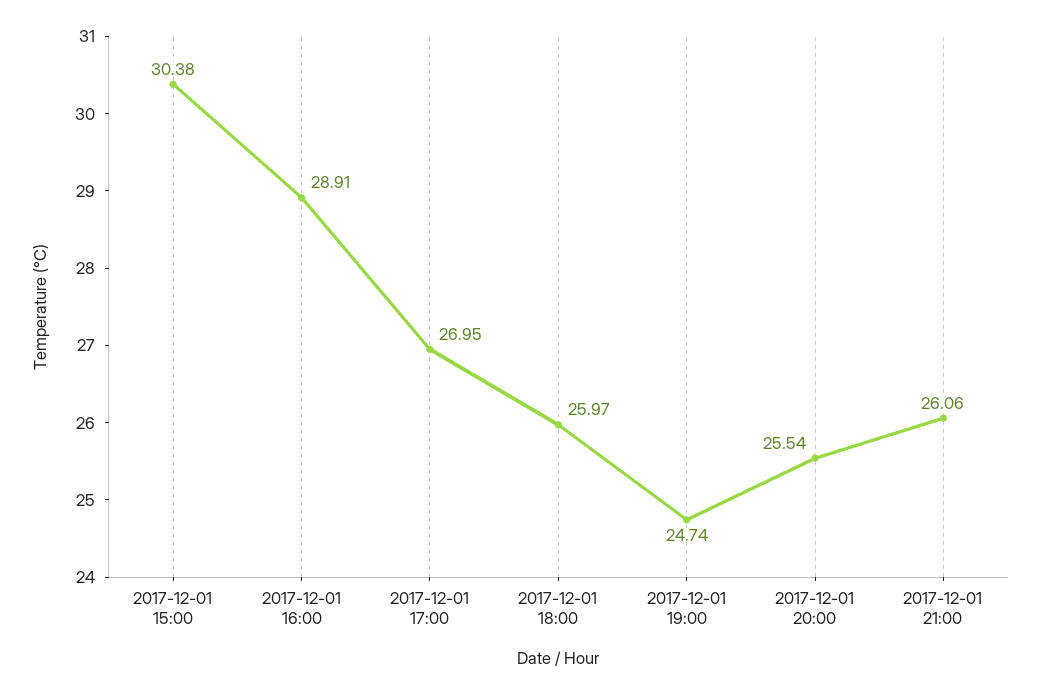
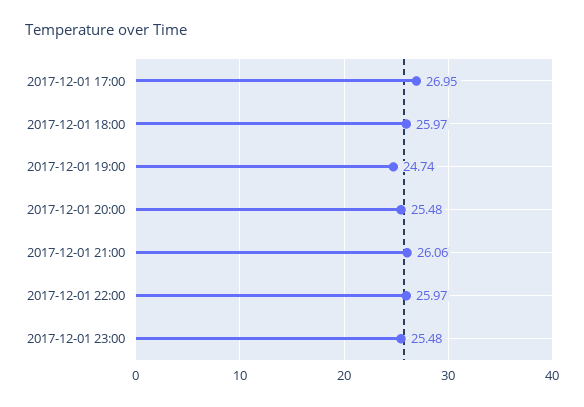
2017-12-01 15:00: 30.38 -> none
2017-12-01 16:00: 28.91 -> none
2017-12-01 20:00: 25.54 -> 25.48
2017-12-01 22:00: none -> 25.97
2017-12-01 23:00: none -> 25.48

